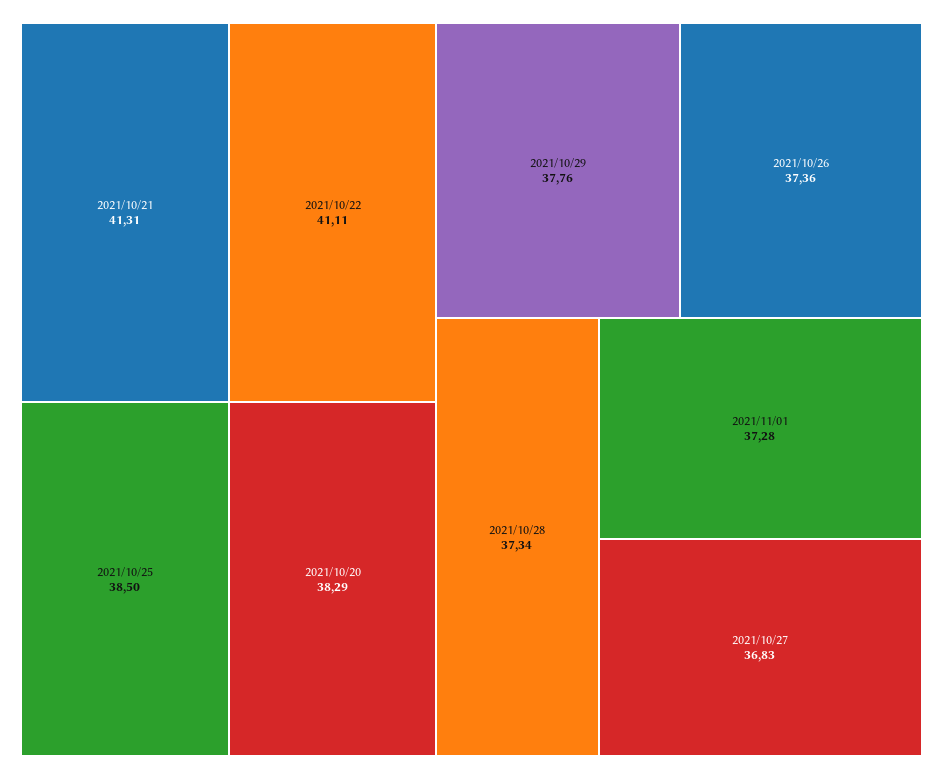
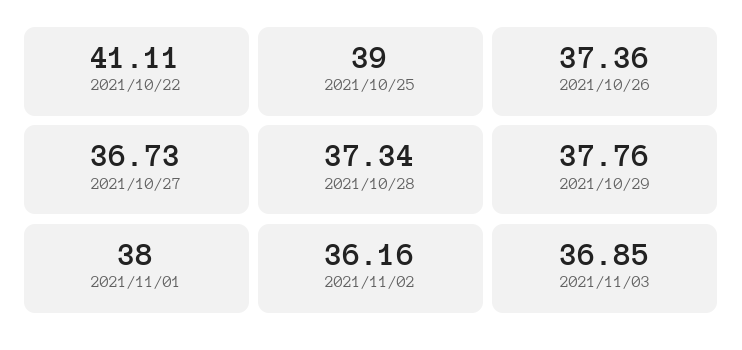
2021/10/21: 41.31 -> none
2021/10/25: 38.5 -> 39
2021/10/20: 38.29 -> none
2021/11/01: 37.28 -> 38
2021/10/27: 36.83 -> 36.73
2021/11/02: none -> 36.16
2021/11/03: none -> 36.85

